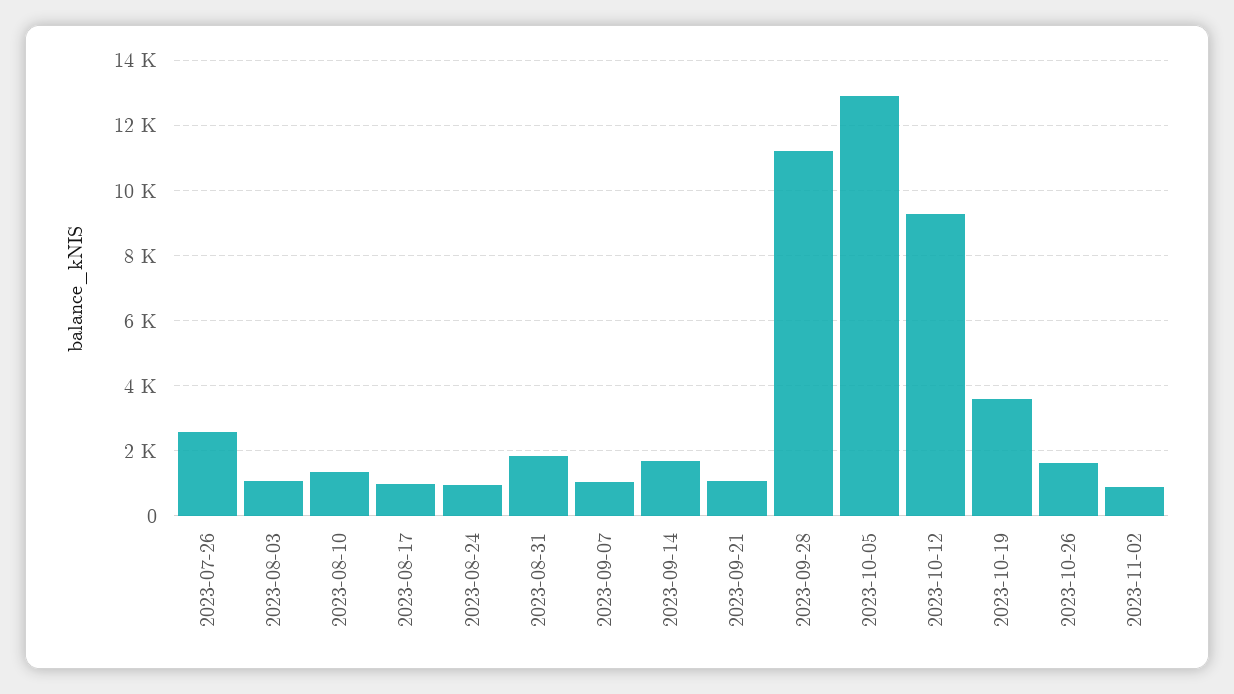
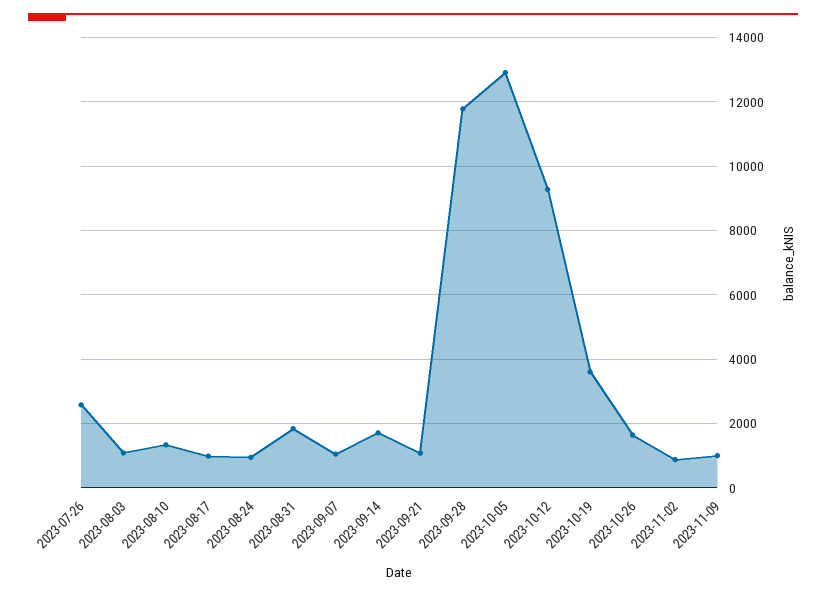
2023-09-28: 11200 -> 11800
2023-11-09: none -> 1000

